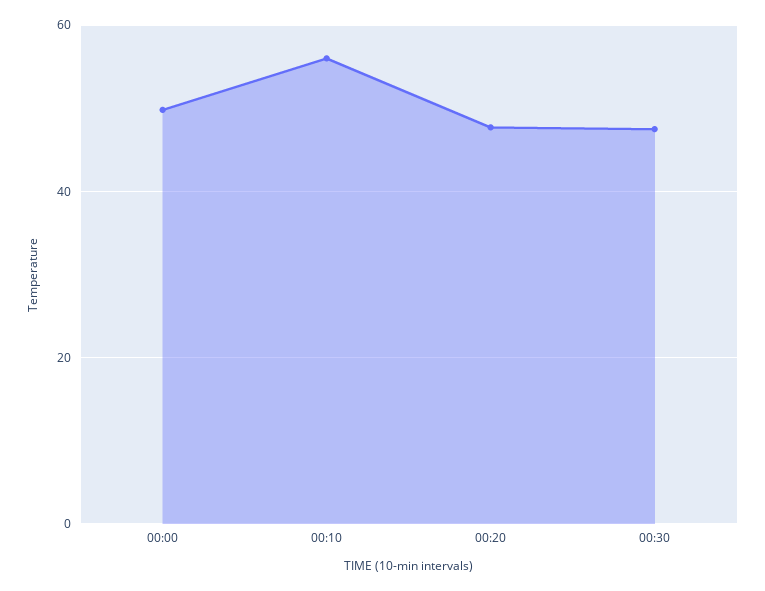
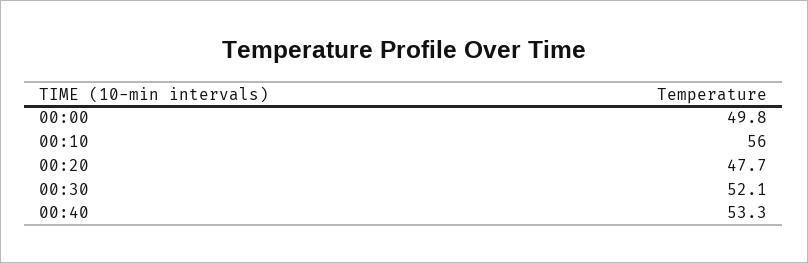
00:30: 48 -> 52.1
00:40: none -> 53.3

